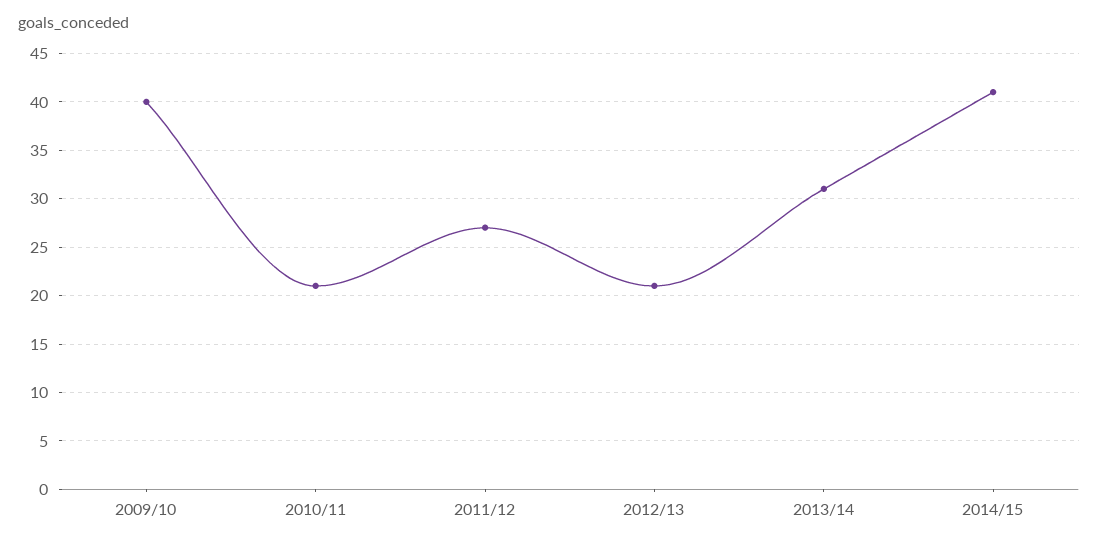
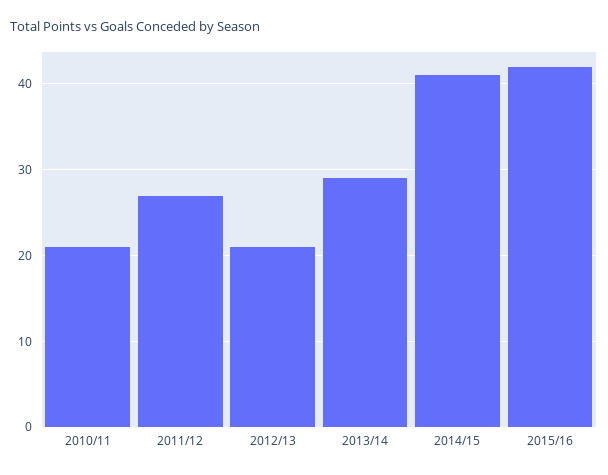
2009/10: 40 -> none
2013/14: 31 -> 29
2015/16: none -> 42

